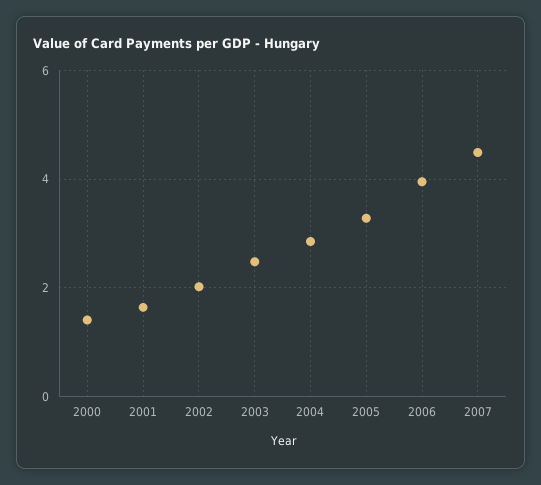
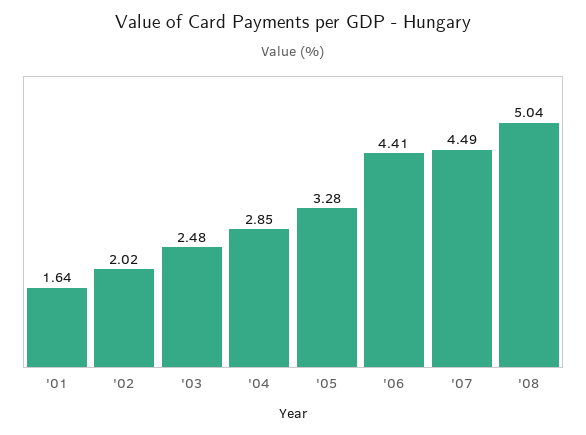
2000: 1.4 -> none
2006: 4 -> 4.41
'08: none -> 5.04

